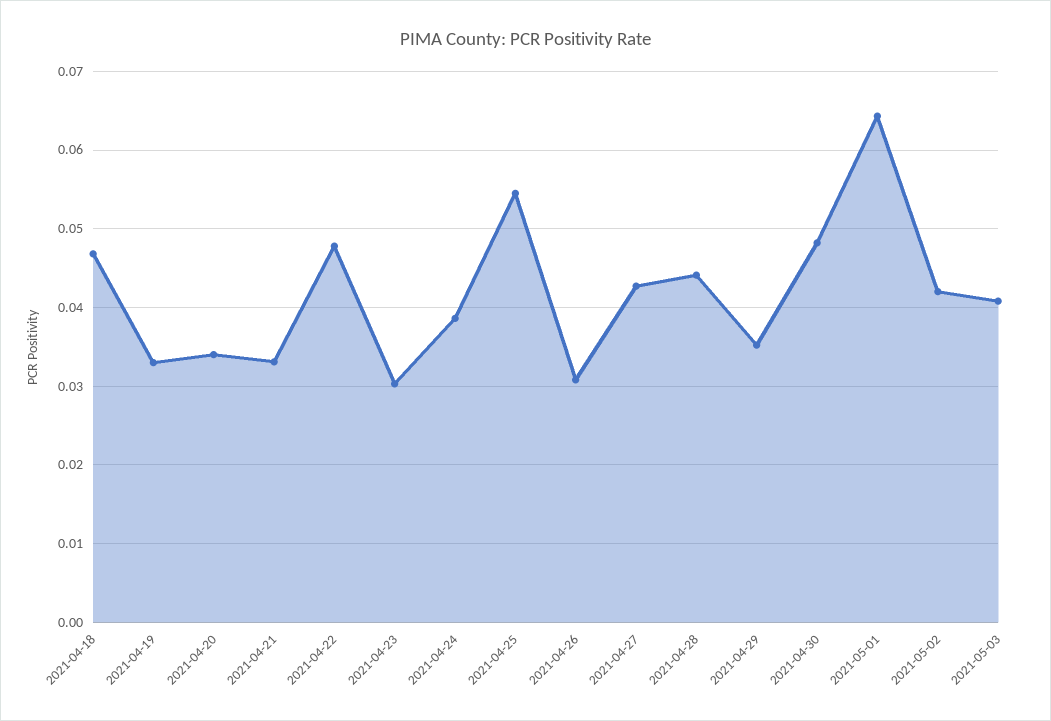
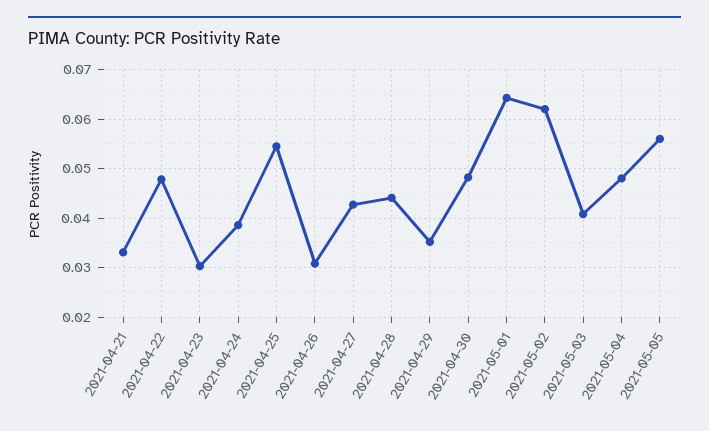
2021-04-18: 0.047 -> none
2021-04-19: 0.033 -> none
2021-04-20: 0.034 -> none
2021-05-02: 0.042 -> 0.062
2021-05-04: none -> 0.048
2021-05-05: none -> 0.056

